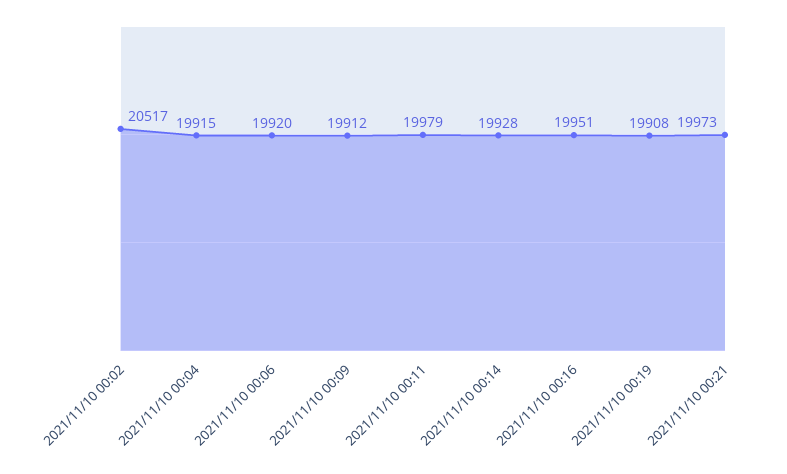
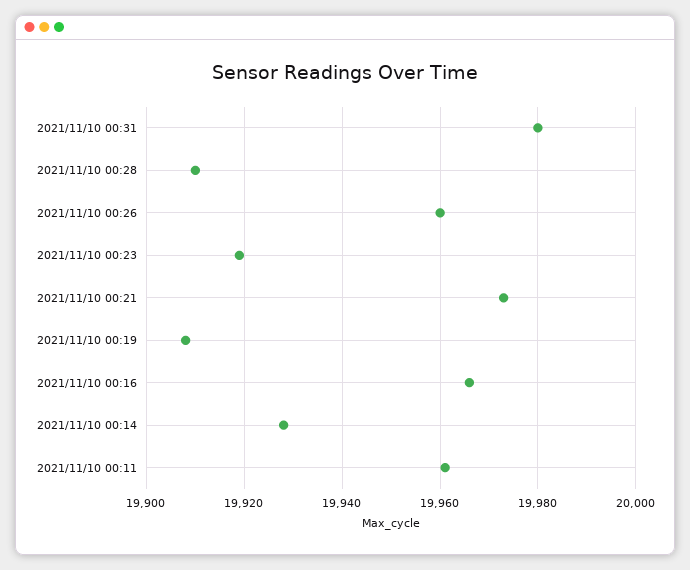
2021/11/10 00:02: 20517 -> none
2021/11/10 00:04: 19915 -> none
2021/11/10 00:06: 19920 -> none
2021/11/10 00:09: 19912 -> none
2021/11/10 00:11: 19979 -> 19960
2021/11/10 00:16: 19951 -> 19965
2021/11/10 00:31: none -> 19980
2021/11/10 00:28: none -> 19910
2021/11/10 00:26: none -> 19960
2021/11/10 00:23: none -> 19920

